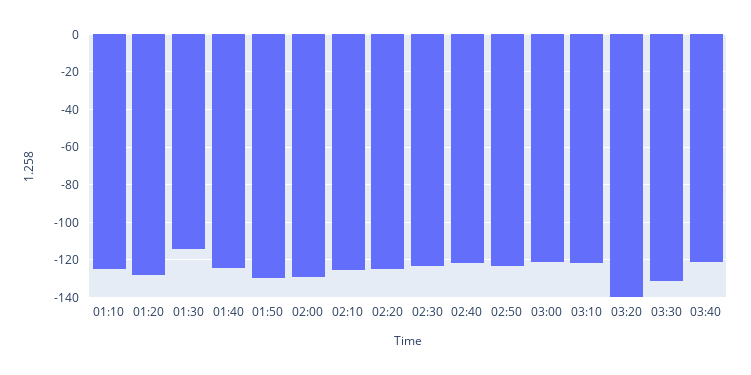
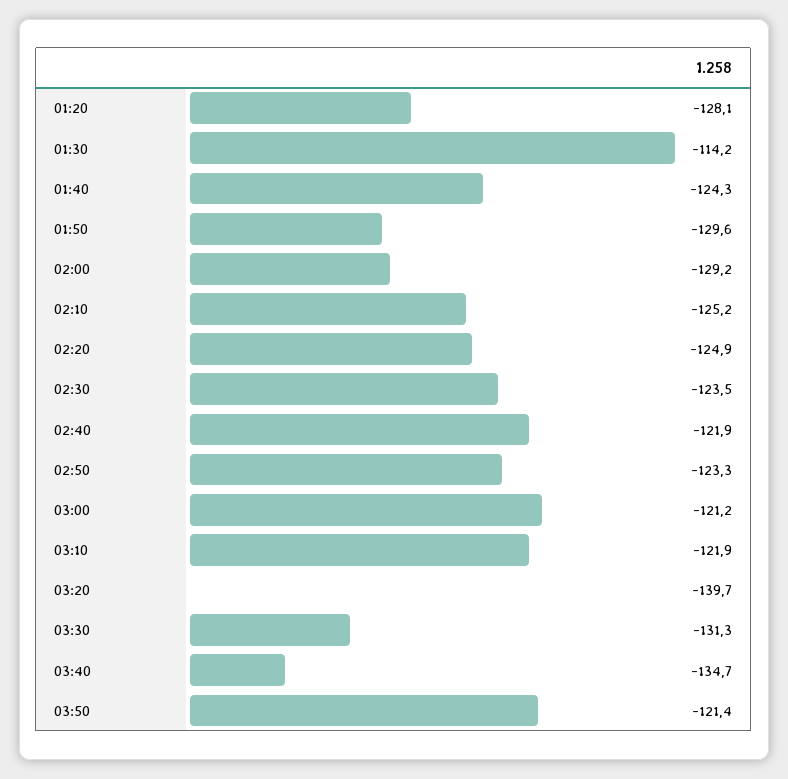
01:10: -125 -> none
03:40: -120 -> -134.7
03:50: none -> -121.4

